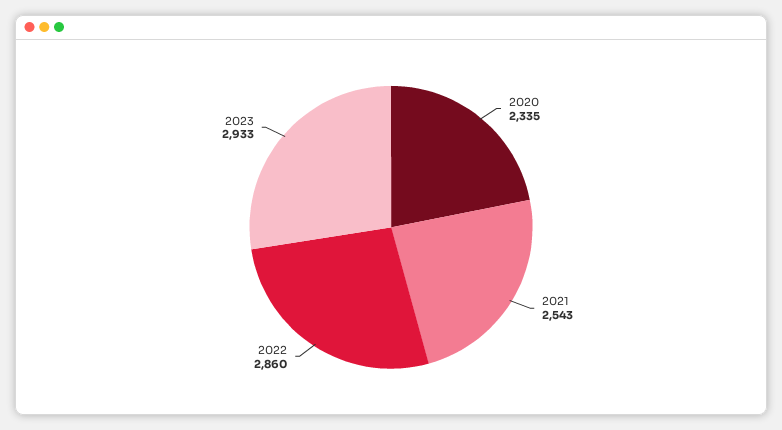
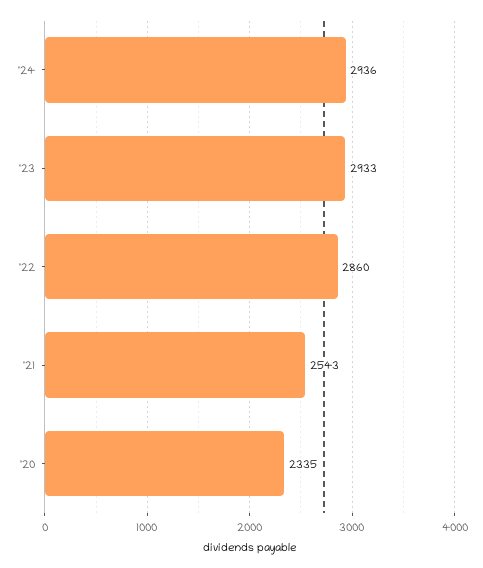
'24: none -> 2936

